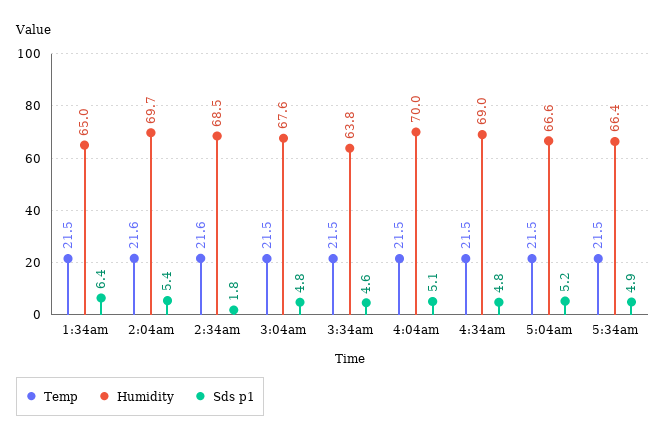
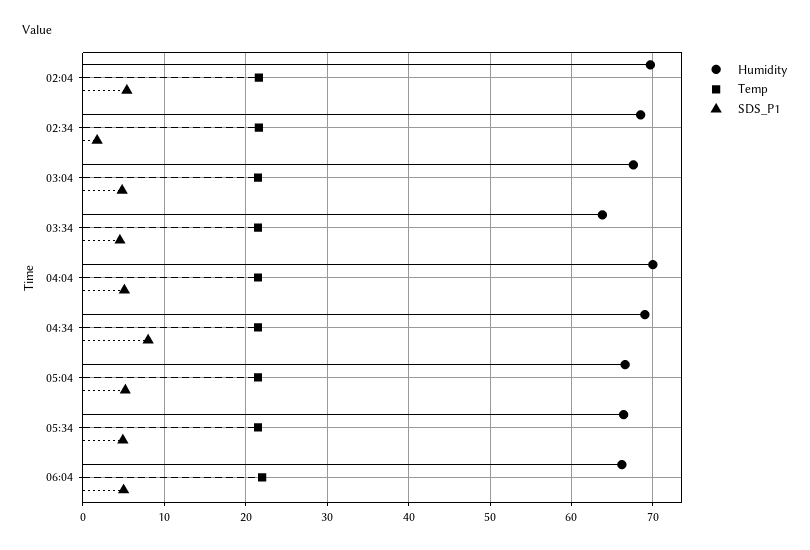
Temp, 1:34am: 21.5 -> none
Humidity, 1:34am: 65 -> none
Sds p1, 1:34am: 6.4 -> none
Sds p1, 4:34am: 4.8 -> 8
Humidity, 06:04: none -> 66
Temp, 06:04: none -> 22
Sds p1, 06:04: none -> 5

